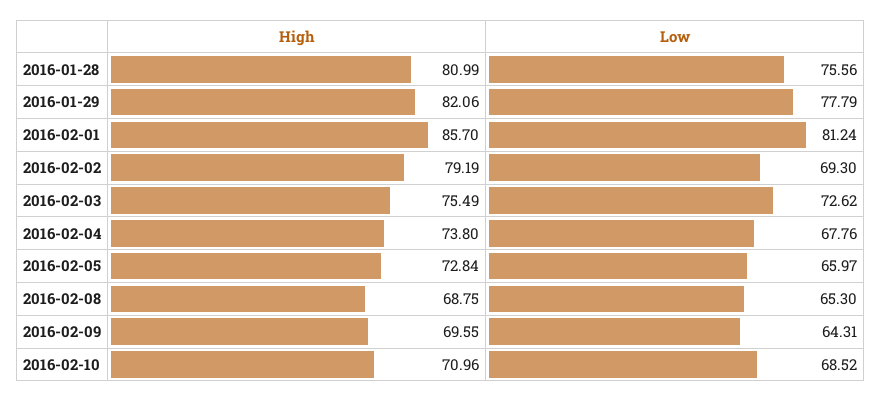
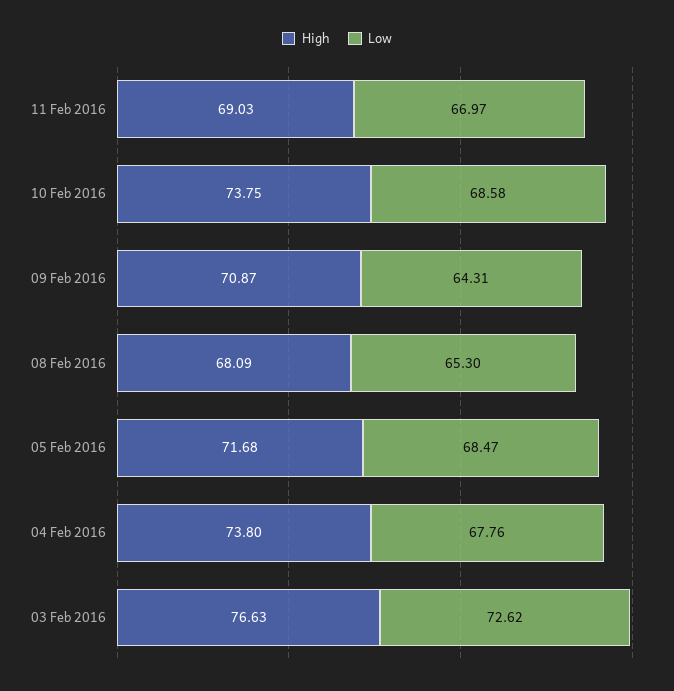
High, 2016-01-28: 80.99 -> none
Low, 2016-01-28: 75.56 -> none
High, 2016-01-29: 82.06 -> none
Low, 2016-01-29: 77.79 -> none
High, 2016-02-01: 85.7 -> none
Low, 2016-02-01: 81.24 -> none
High, 2016-02-02: 79.19 -> none
Low, 2016-02-02: 69.3 -> none
High, 2016-02-03: 75.49 -> 76.63
High, 2016-02-05: 72.84 -> 71.68
Low, 2016-02-05: 65.97 -> 68.47
High, 2016-02-08: 68.75 -> 68.09
High, 2016-02-09: 69.55 -> 70.87
High, 2016-02-10: 70.96 -> 73.75
Low, 2016-02-10: 68.52 -> 68.58
High, 11 Feb 2016: none -> 69.03
Low, 11 Feb 2016: none -> 66.97

